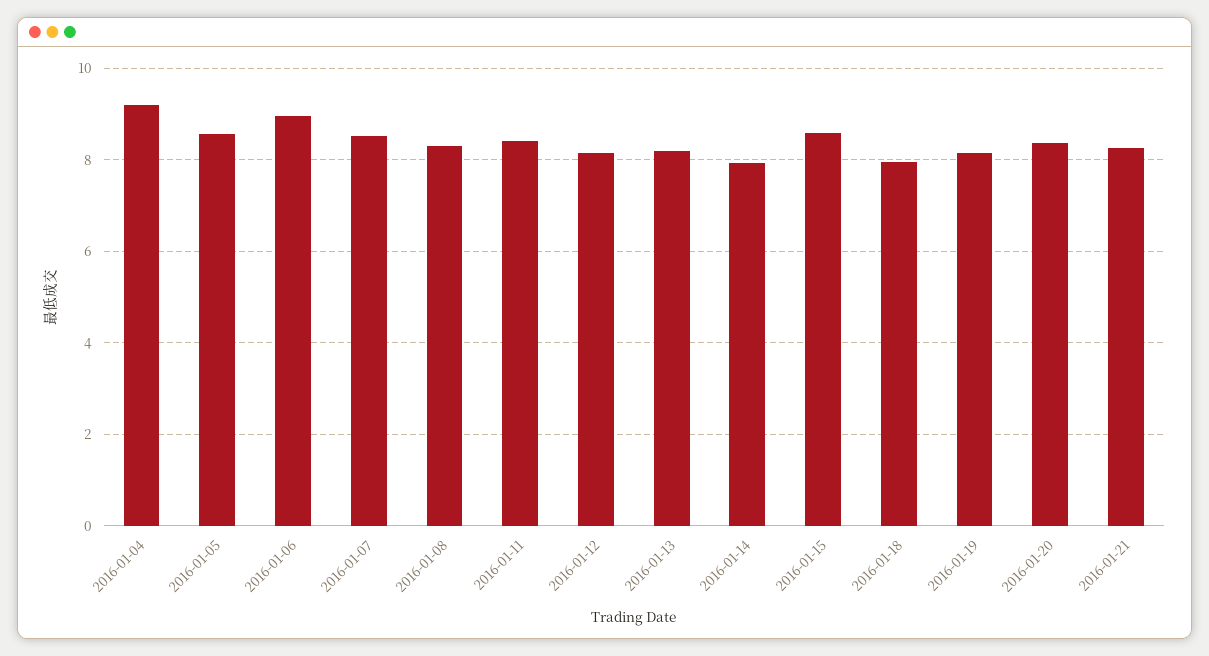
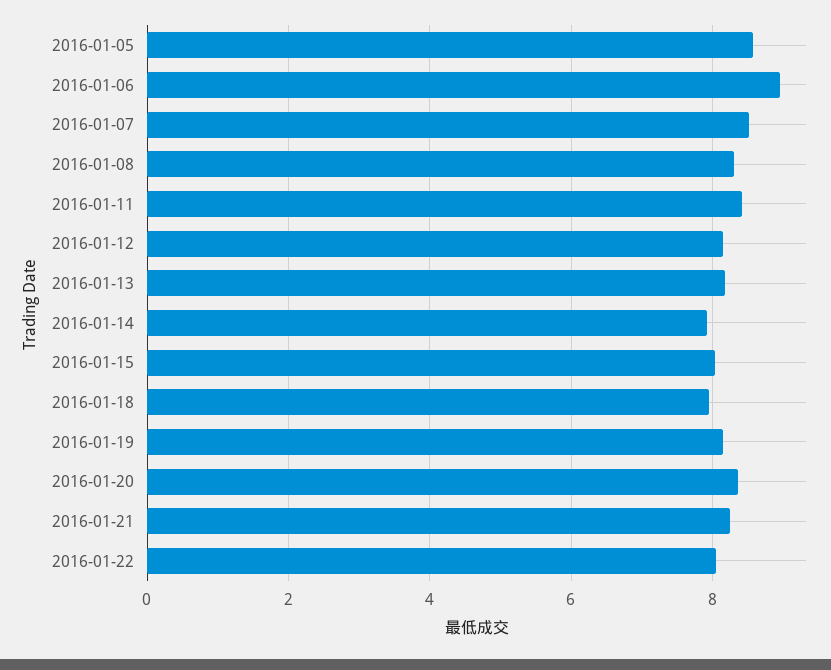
2016-01-04: 9.2 -> none
2016-01-15: 8.6 -> 8
2016-01-22: none -> 8

